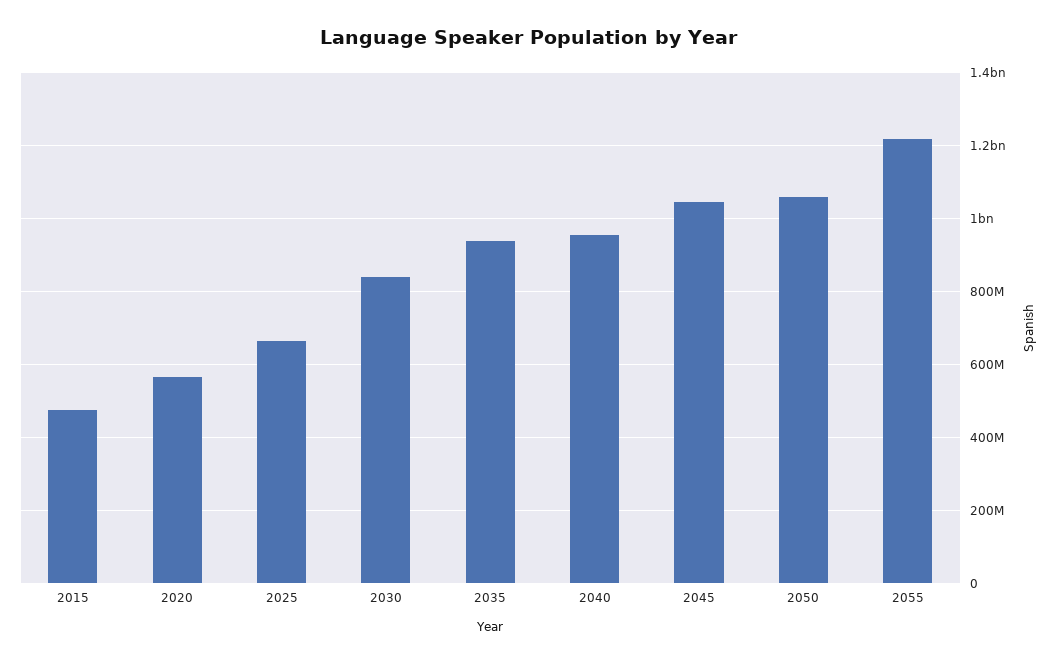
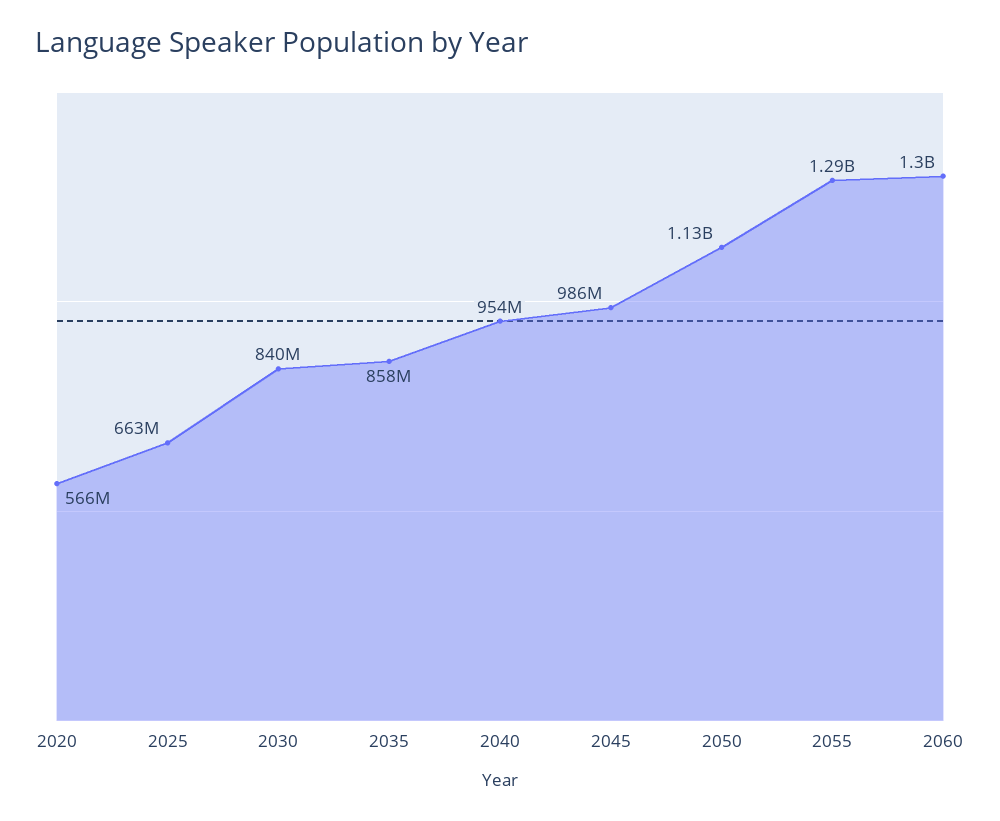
2015: 480000000 -> none
2035: 940000000 -> 858000000
2045: 1040000000 -> 986000000
2050: 1060000000 -> 1130000000
2055: 1220000000 -> 1290000000
2060: none -> 1300000000

